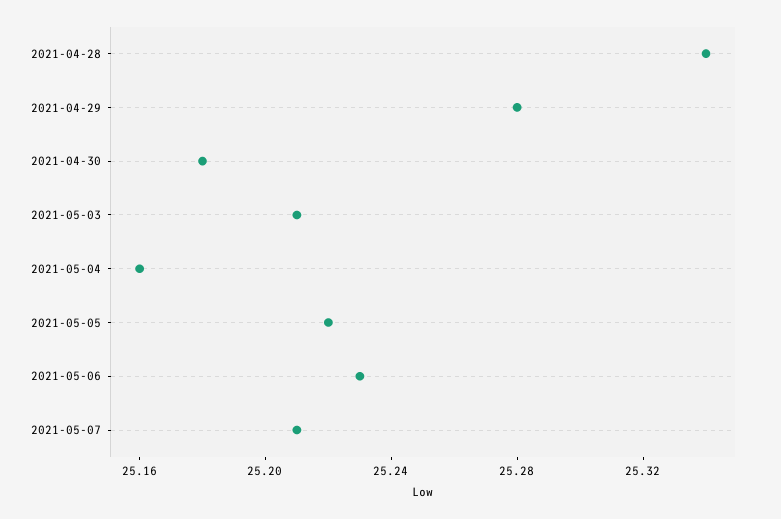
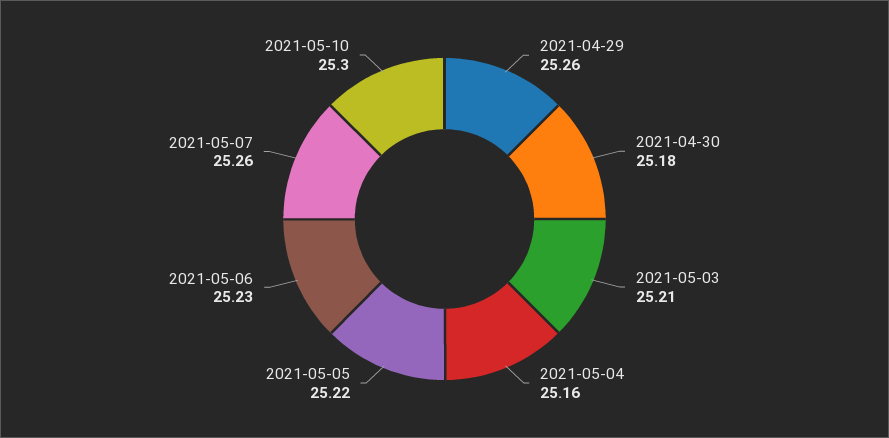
2021-04-28: 25.34 -> none
2021-04-29: 25.28 -> 25.26
2021-05-07: 25.21 -> 25.26
2021-05-10: none -> 25.3

